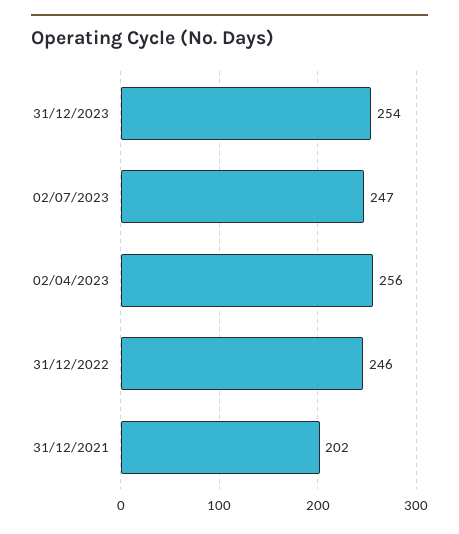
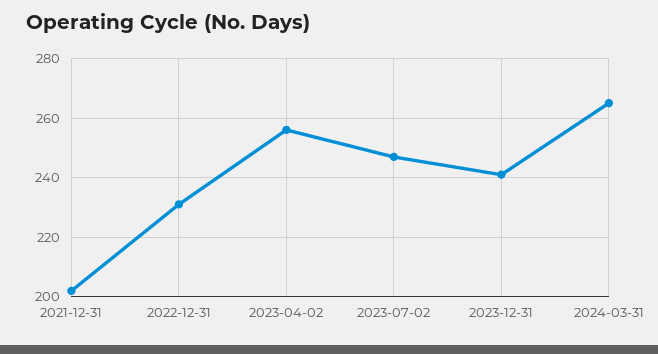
31/12/2023: 254 -> 240
31/12/2022: 246 -> 230
2024-03-31: none -> 265

